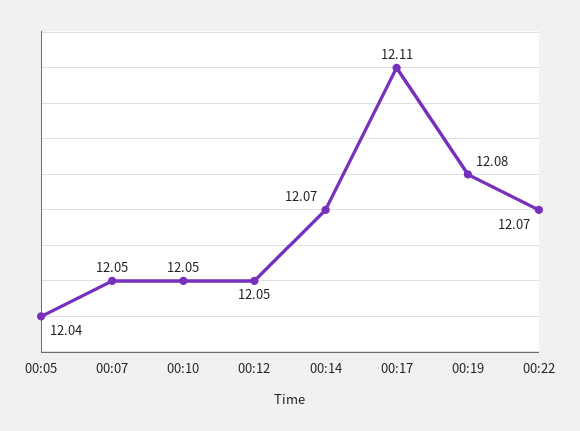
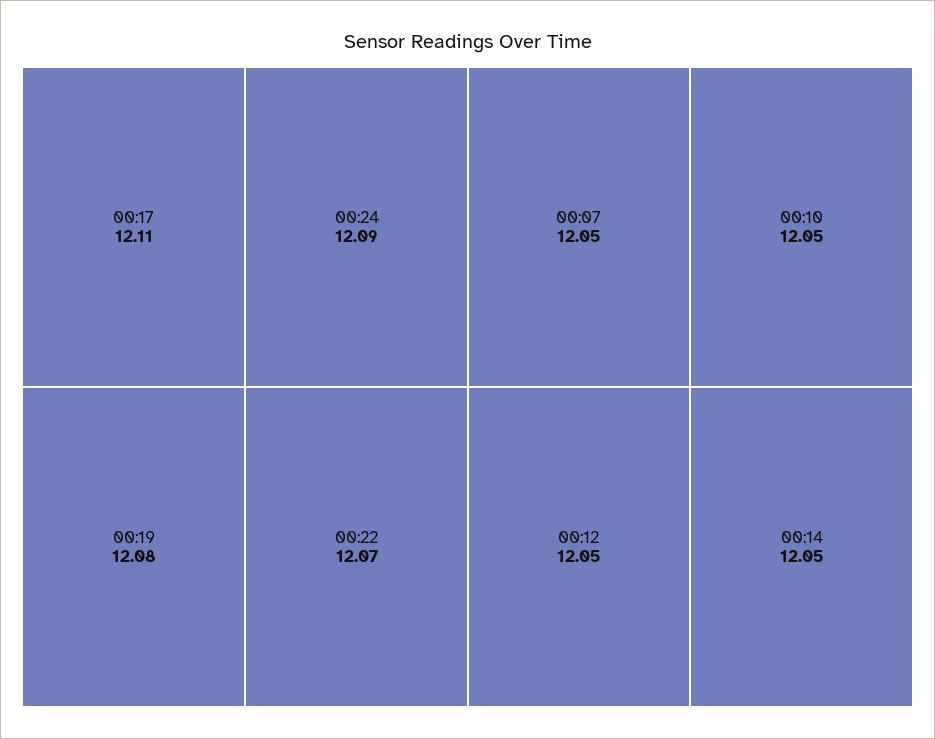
00:05: 12.04 -> none
00:14: 12.07 -> 12.05
00:24: none -> 12.09

